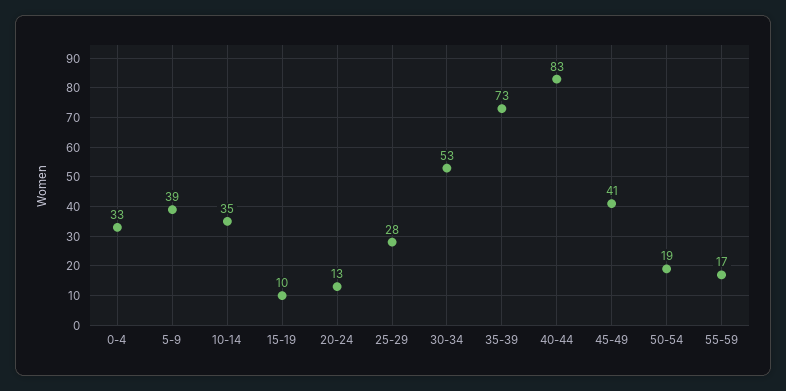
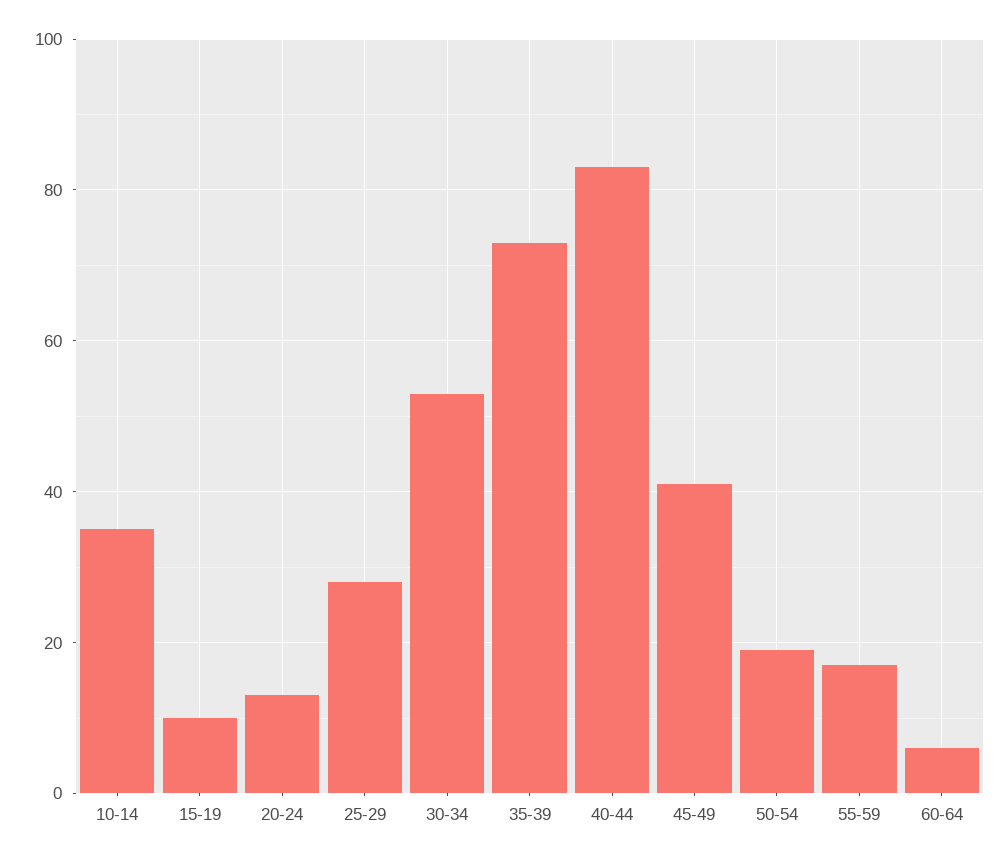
0-4: 33 -> none
5-9: 39 -> none
60-64: none -> 5

